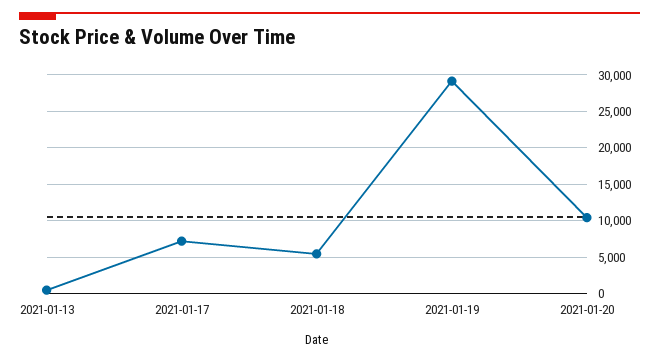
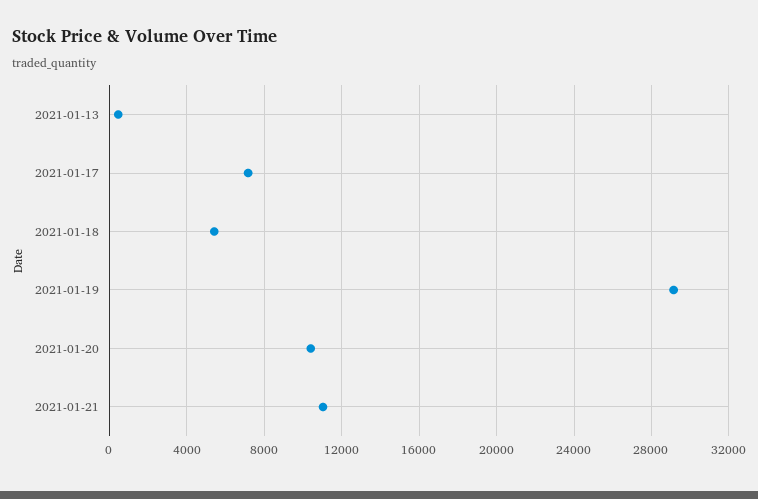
2021-01-21: none -> 11000

